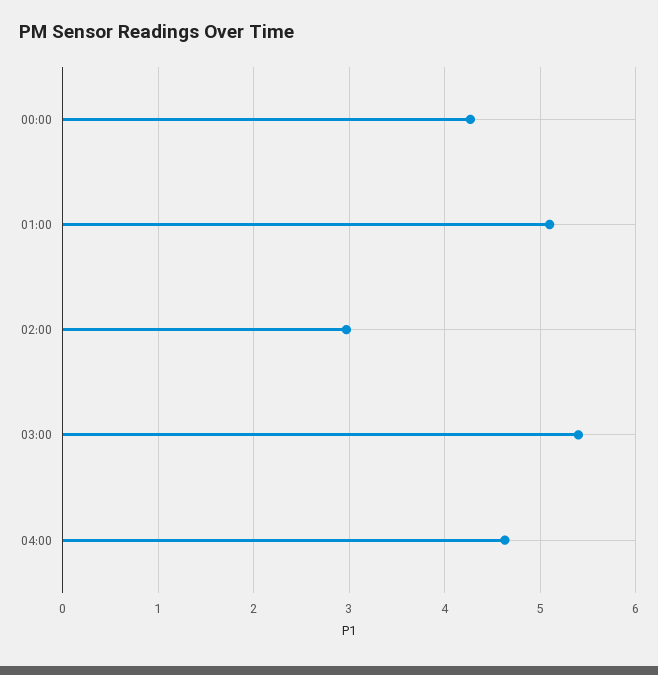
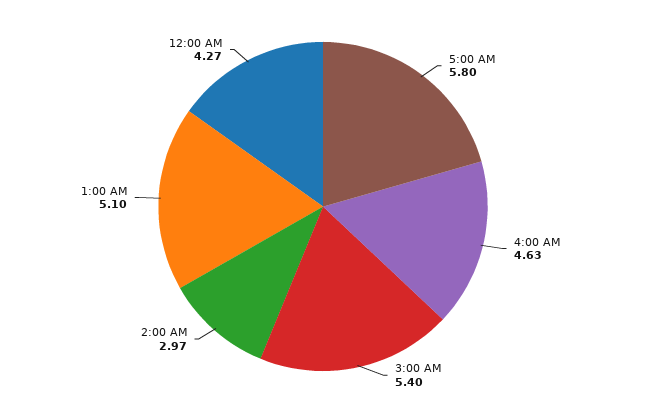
5:00 AM: none -> 5.8

